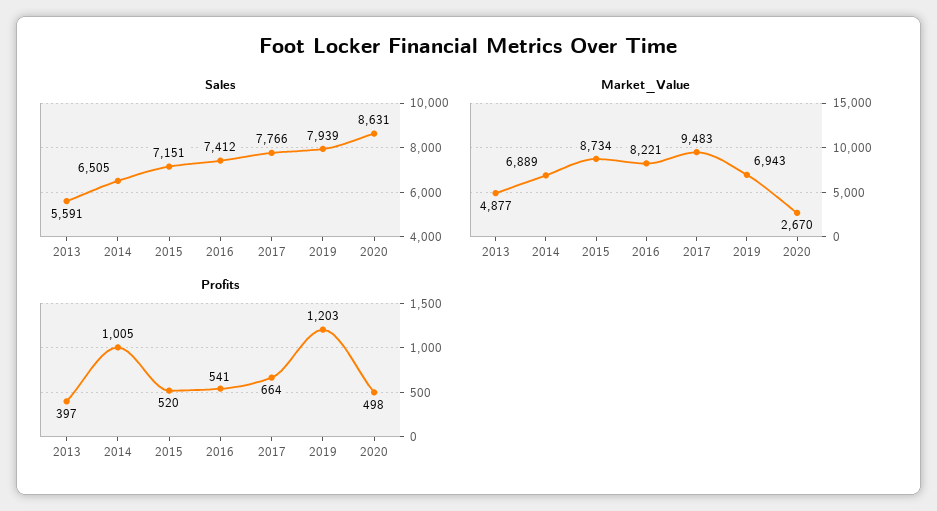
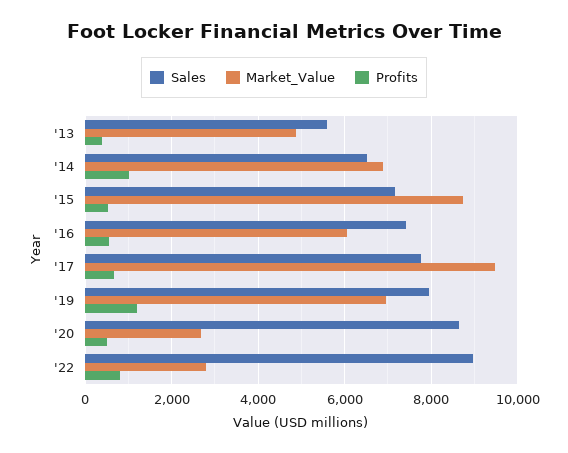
Market_Value, 2016: 8221 -> 6000
Sales, '22: none -> 9000
Market_Value, '22: none -> 2800
Profits, '22: none -> 800

